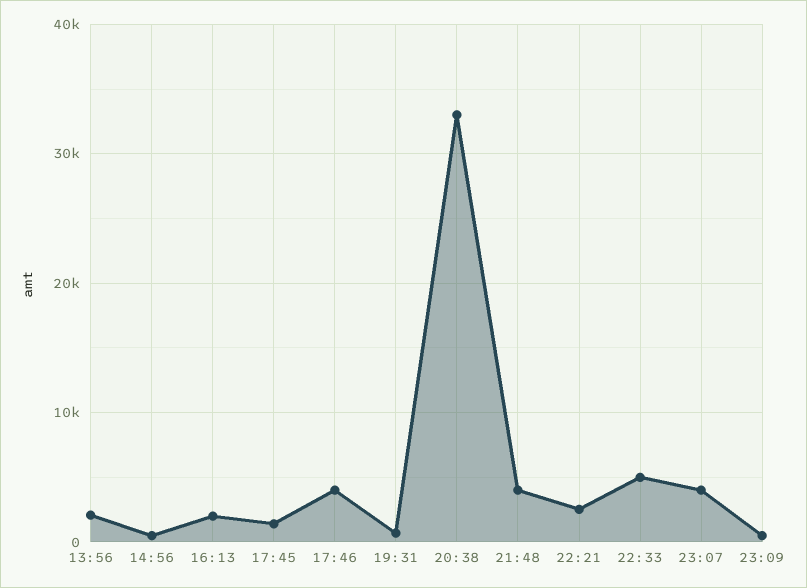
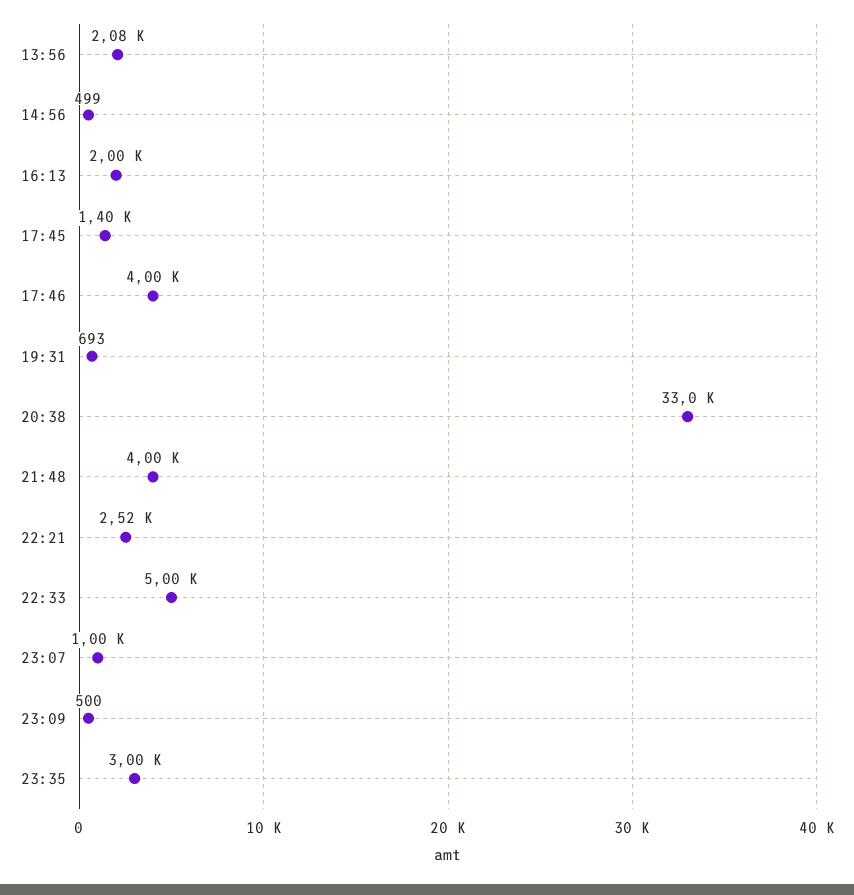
23:07: 4000 -> 1000
23:35: none -> 3000

